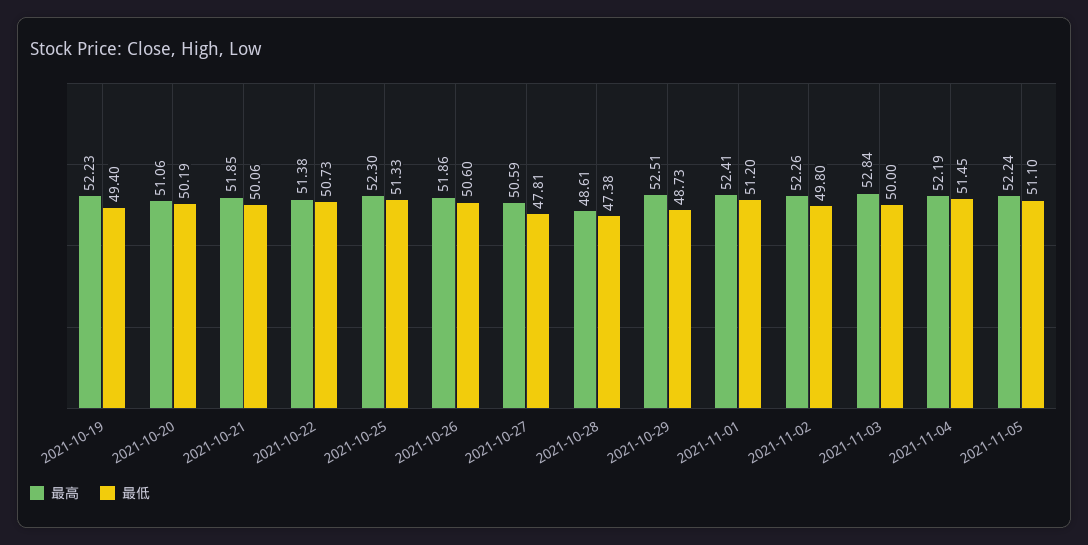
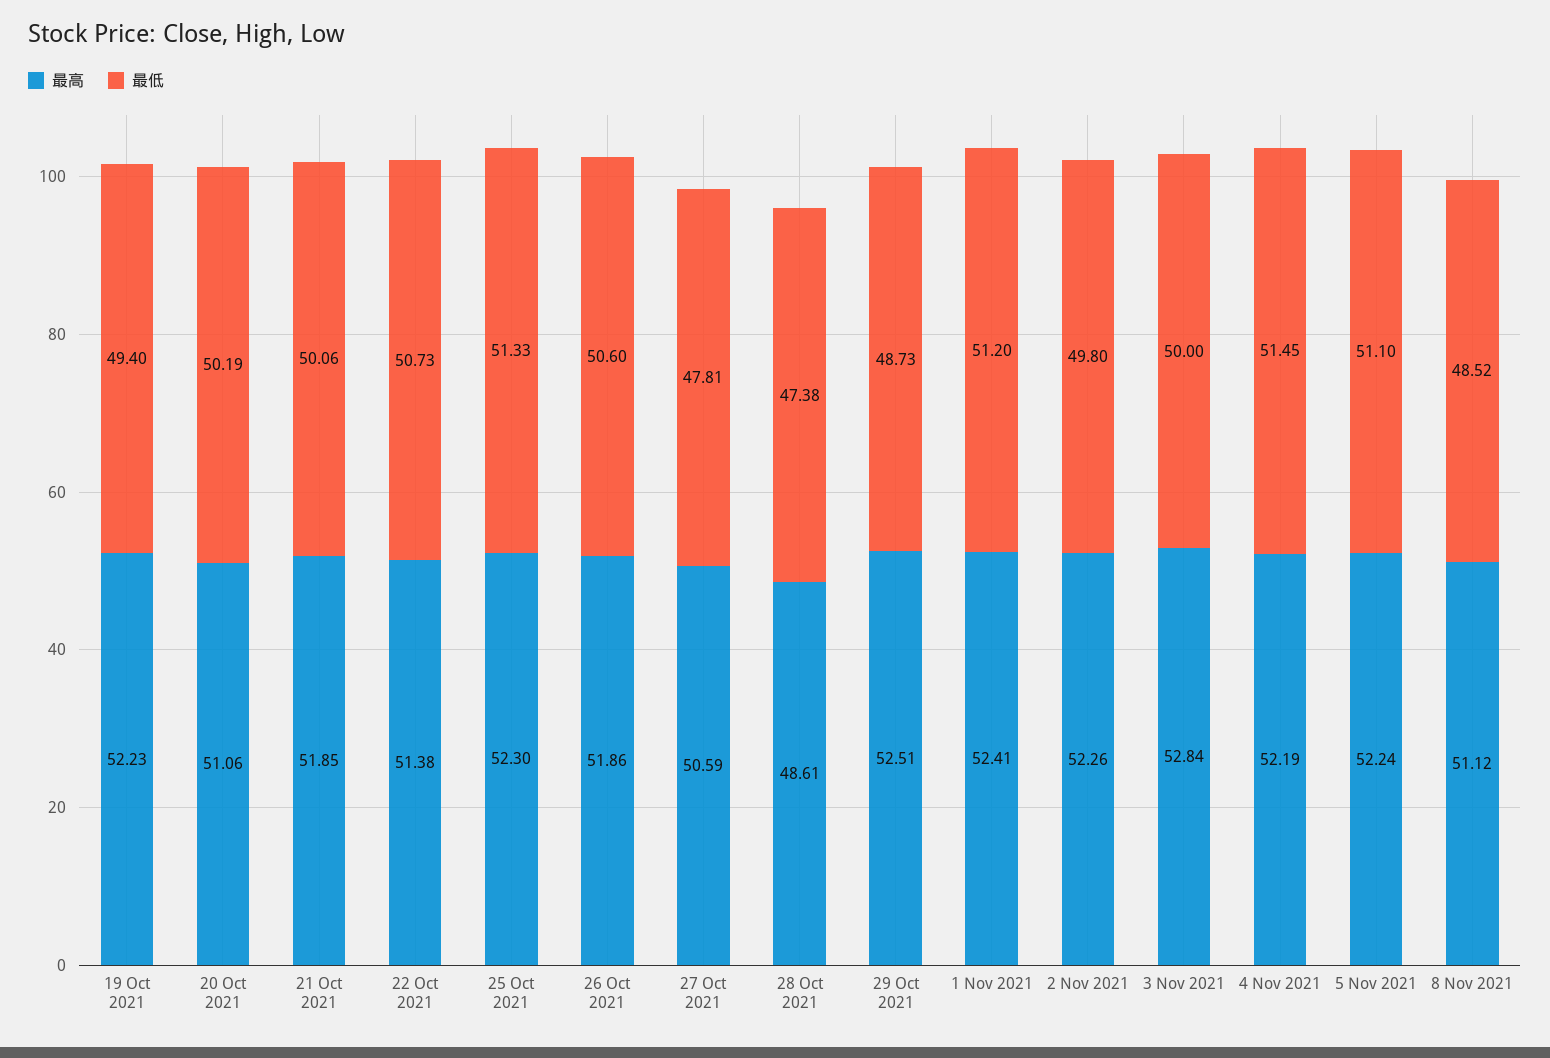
最高, 8 Nov 2021: none -> 51.12
最低, 8 Nov 2021: none -> 48.52

